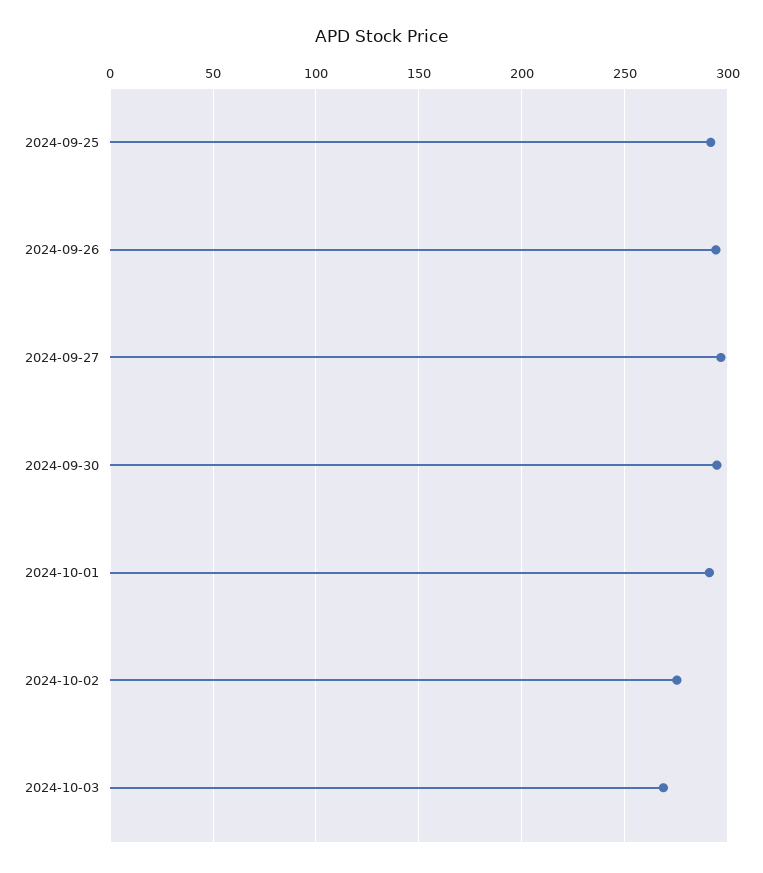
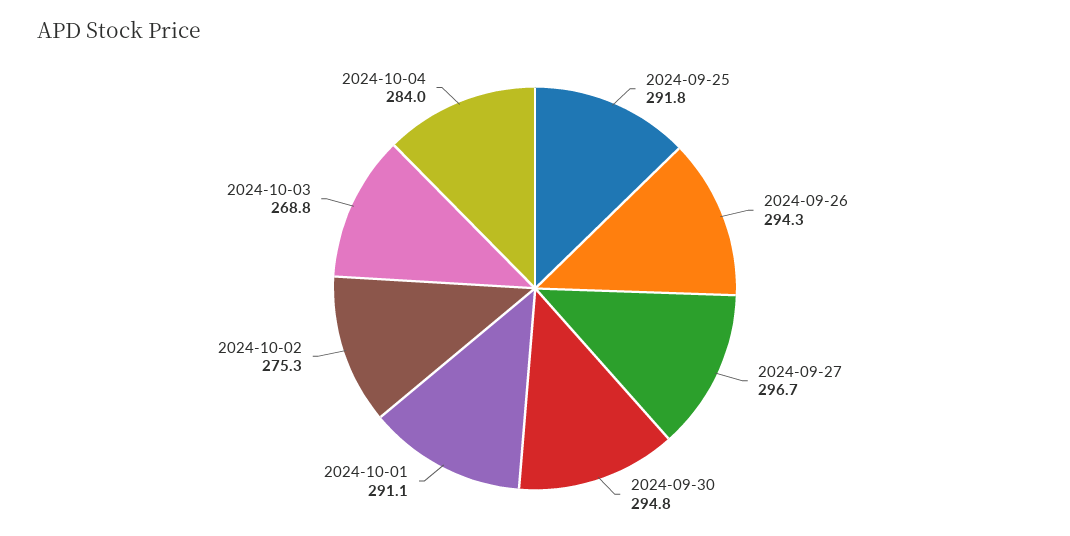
2024-10-04: none -> 284

